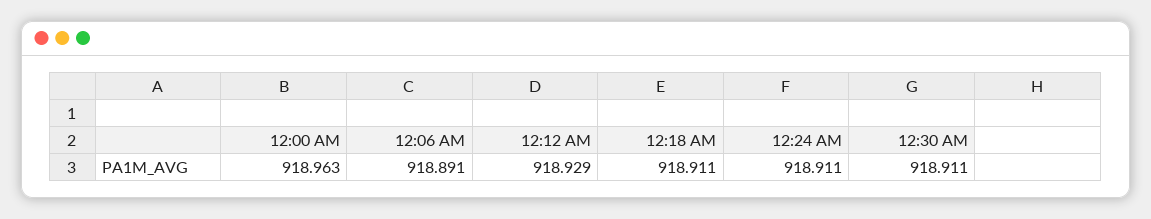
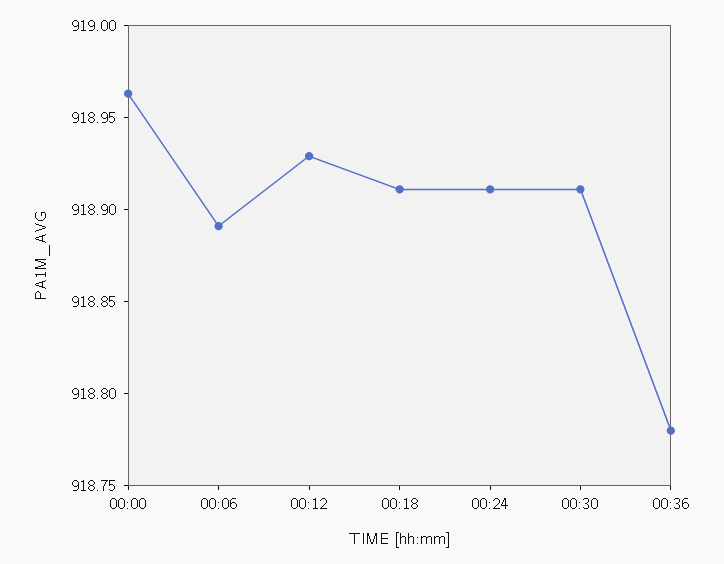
00:36: none -> 918.78

